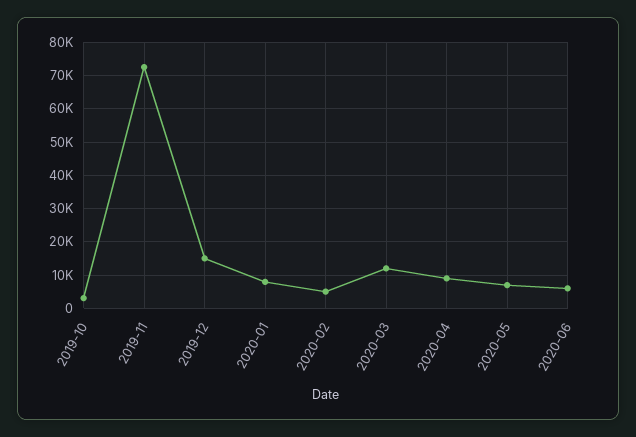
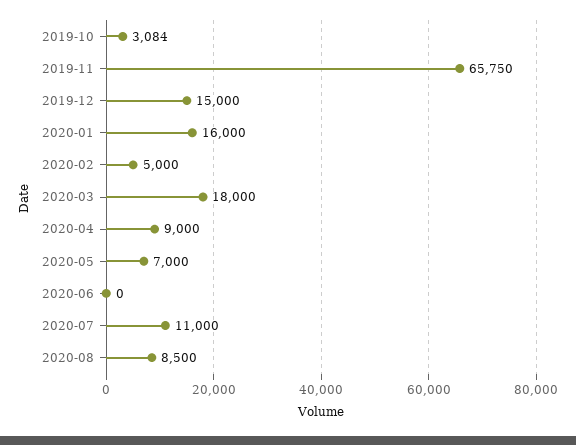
2019-11: 72000 -> 65750
2020-01: 8000 -> 16000
2020-03: 12000 -> 18000
2020-06: 6000 -> 0
2020-07: none -> 11000
2020-08: none -> 8500

